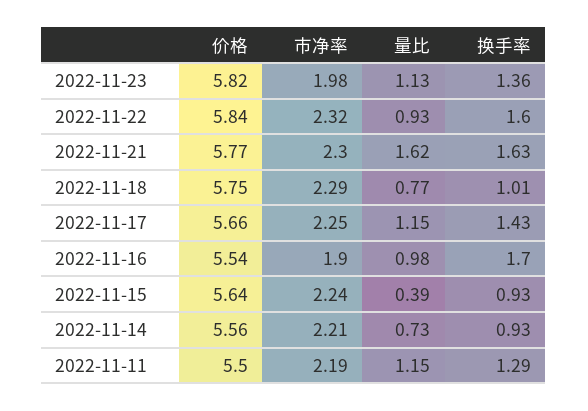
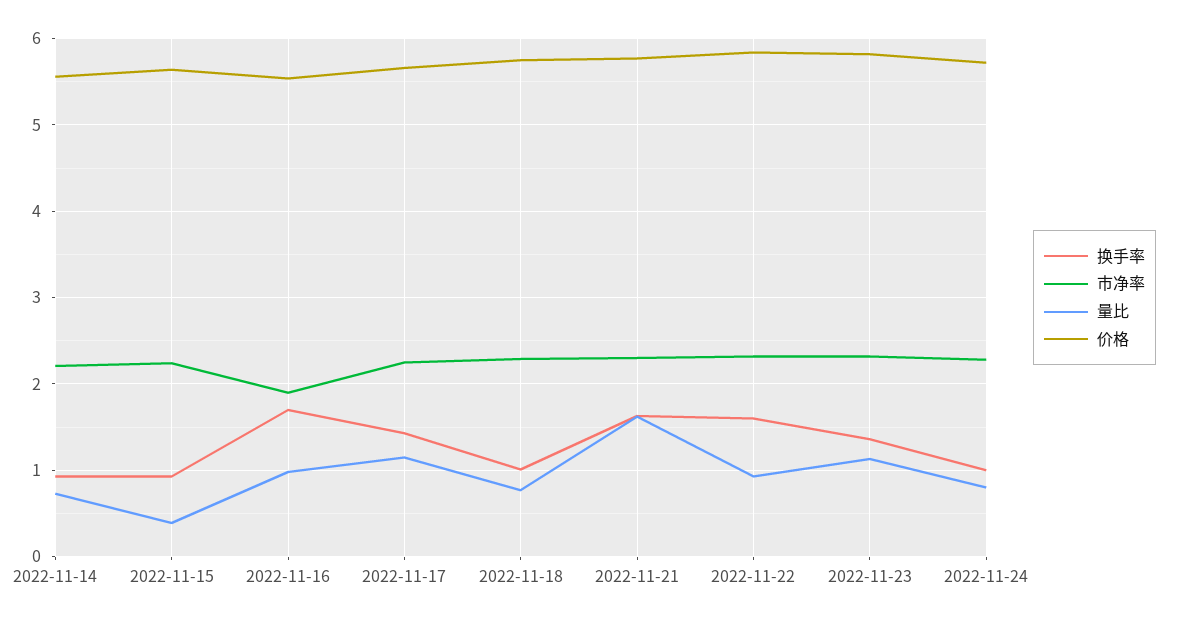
市净率, 2022-11-23: 1.98 -> 2.3
价格, 2022-11-11: 5.5 -> none
市净率, 2022-11-11: 2.19 -> none
量比, 2022-11-11: 1.15 -> none
换手率, 2022-11-11: 1.29 -> none
换手率, 2022-11-24: none -> 1
市净率, 2022-11-24: none -> 2.3
量比, 2022-11-24: none -> 0.8
价格, 2022-11-24: none -> 5.7

